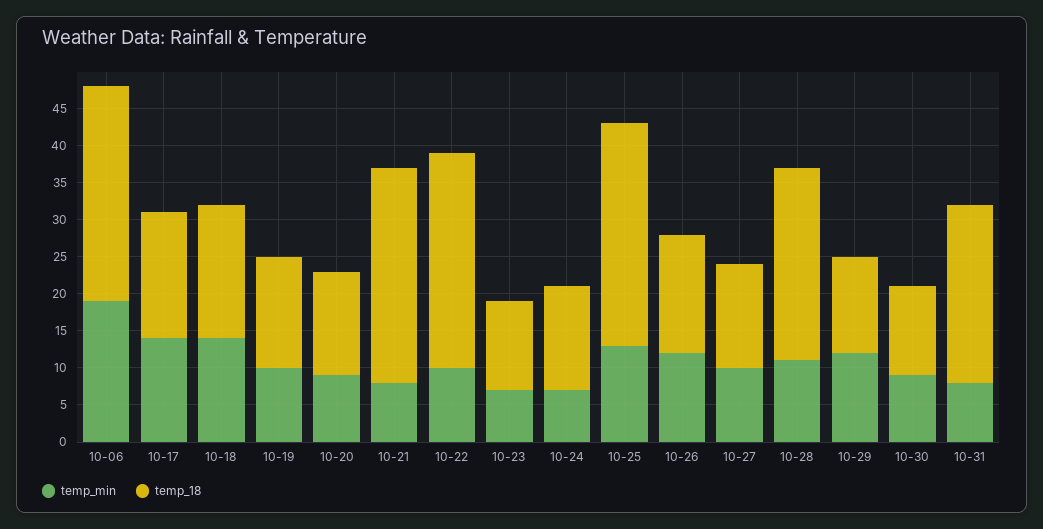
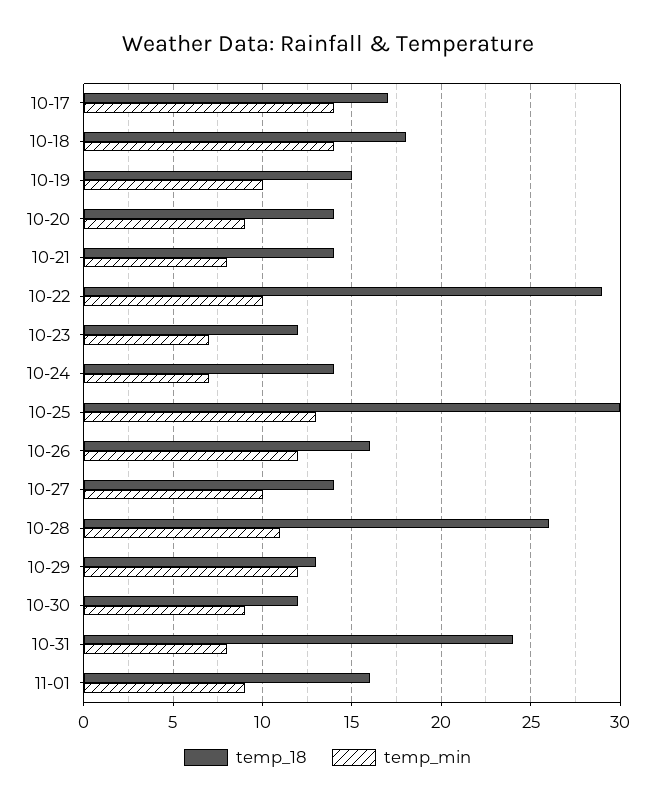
temp_min, 10-06: 20 -> none
temp_18, 10-06: 30 -> none
temp_18, 10-21: 30 -> 14
temp_18, 11-01: none -> 16
temp_min, 11-01: none -> 9

